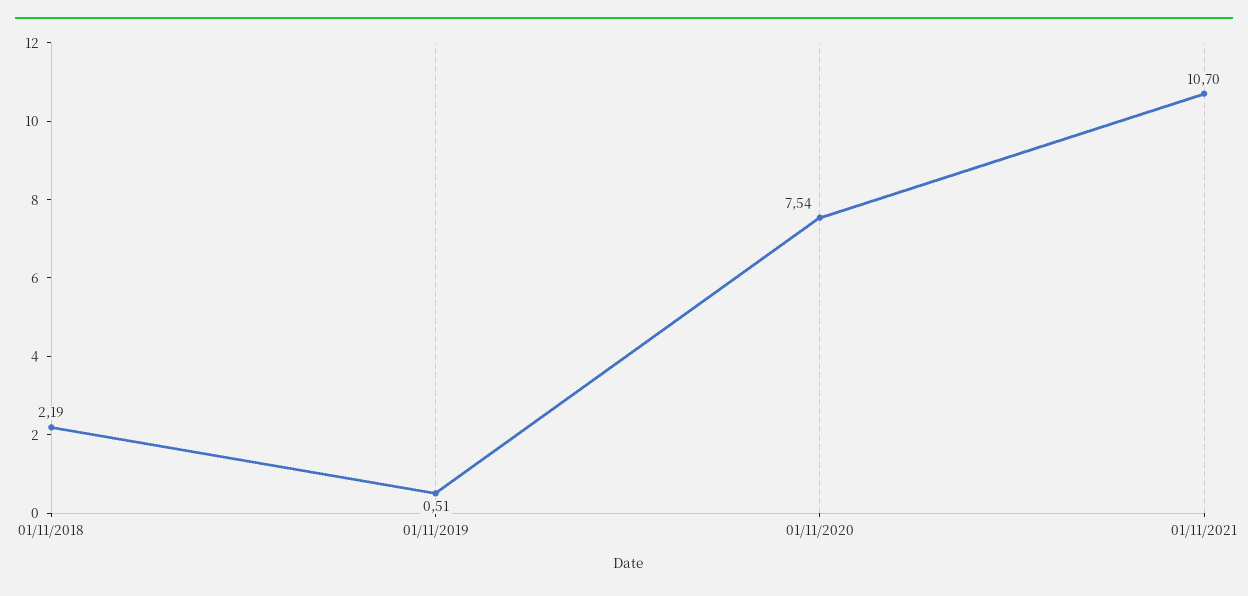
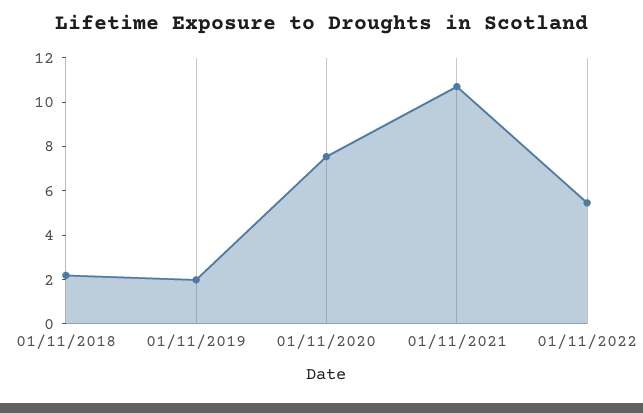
01/11/2019: 0.51 -> 2
01/11/2022: none -> 5.5

